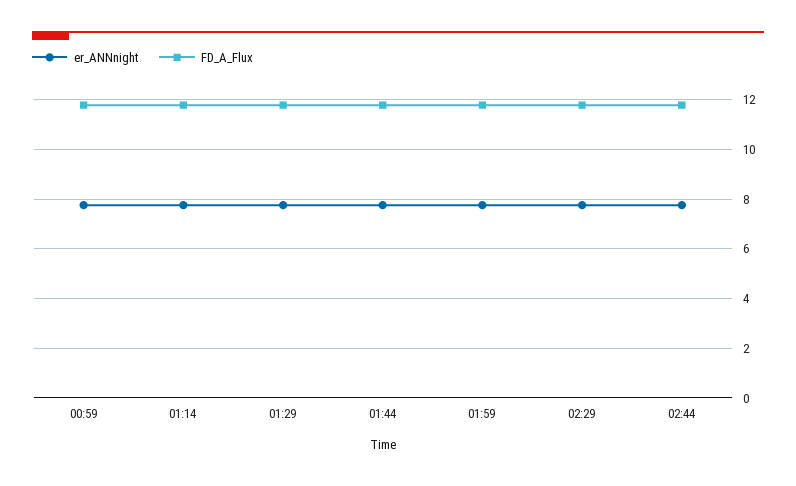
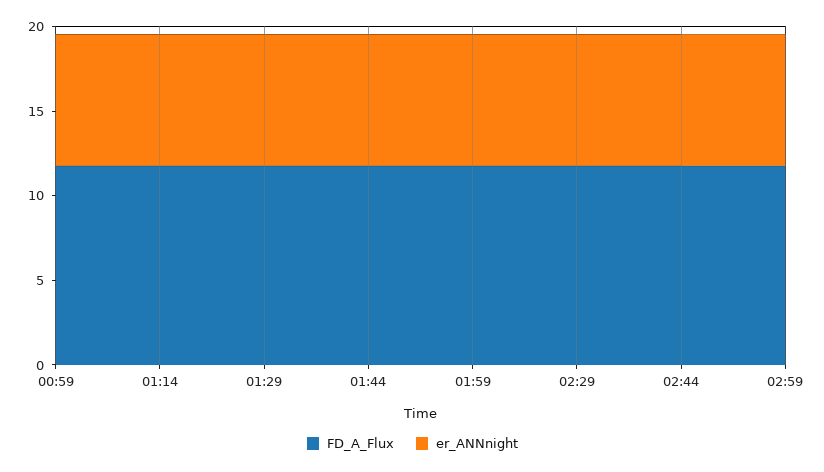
FD_A_Flux, 02:59: none -> 12
er_ANNnight, 02:59: none -> 8

